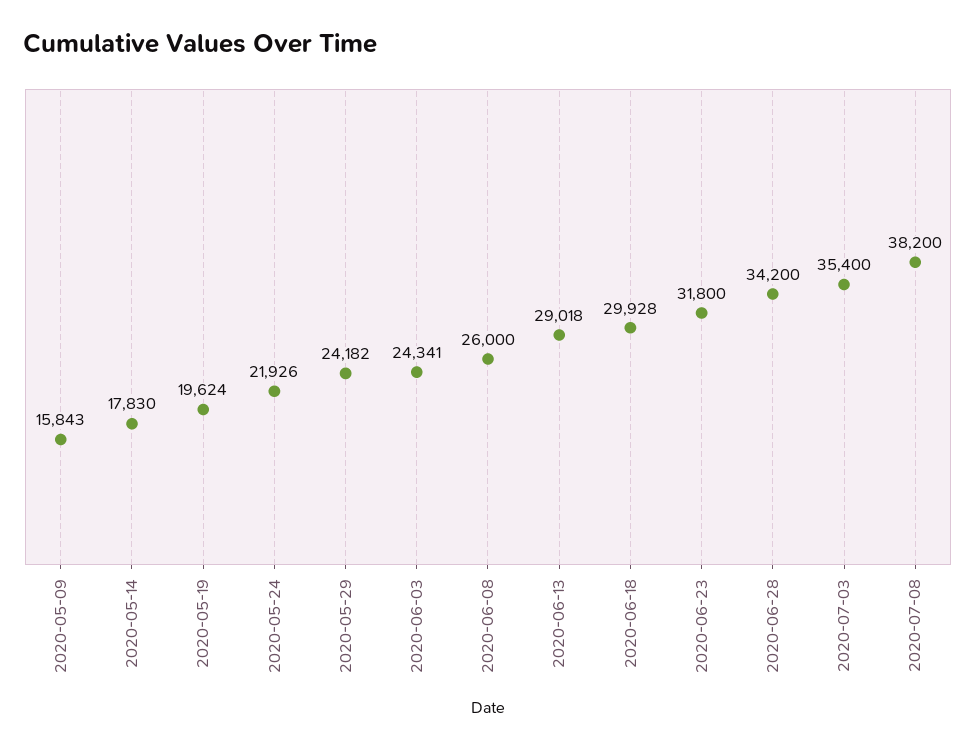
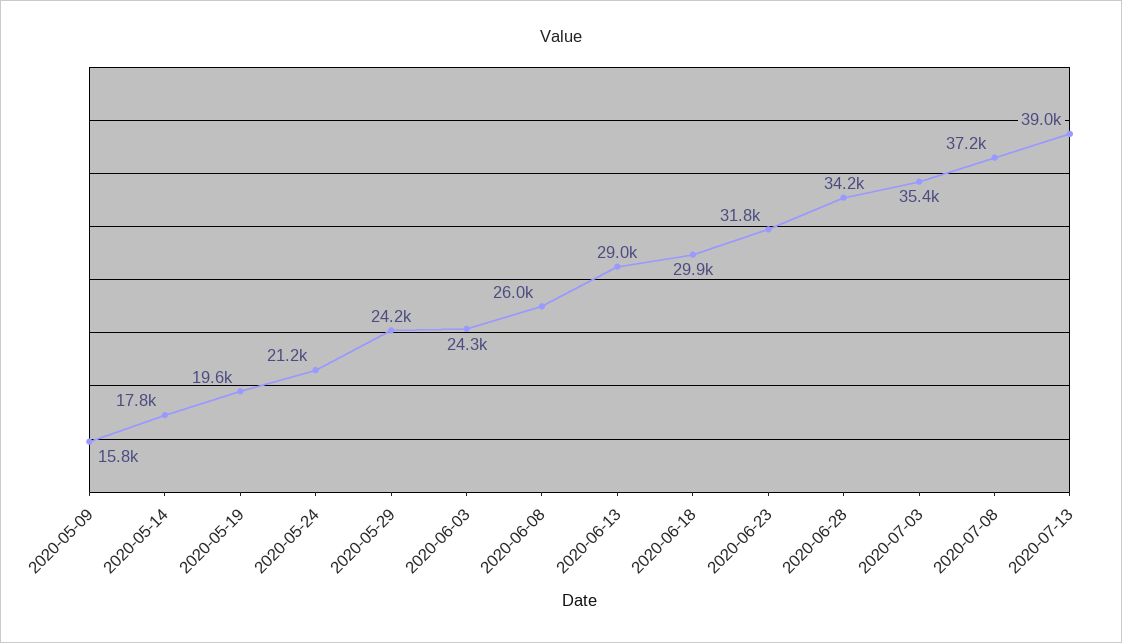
2020-05-24: 21926 -> 21200
2020-07-08: 38200 -> 37200
2020-07-13: none -> 39000

